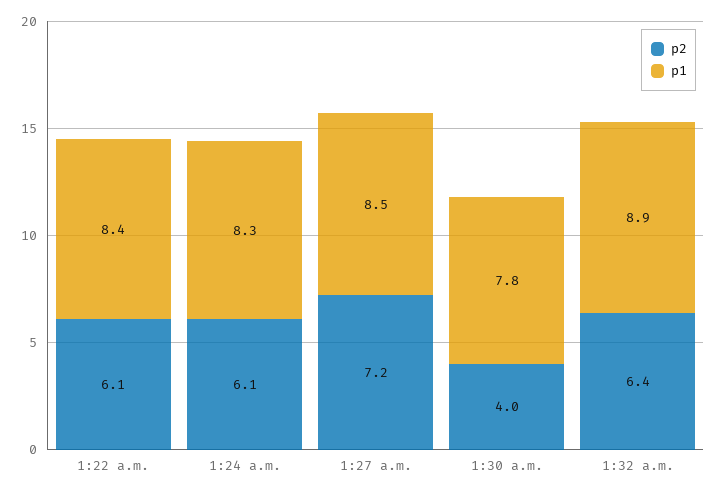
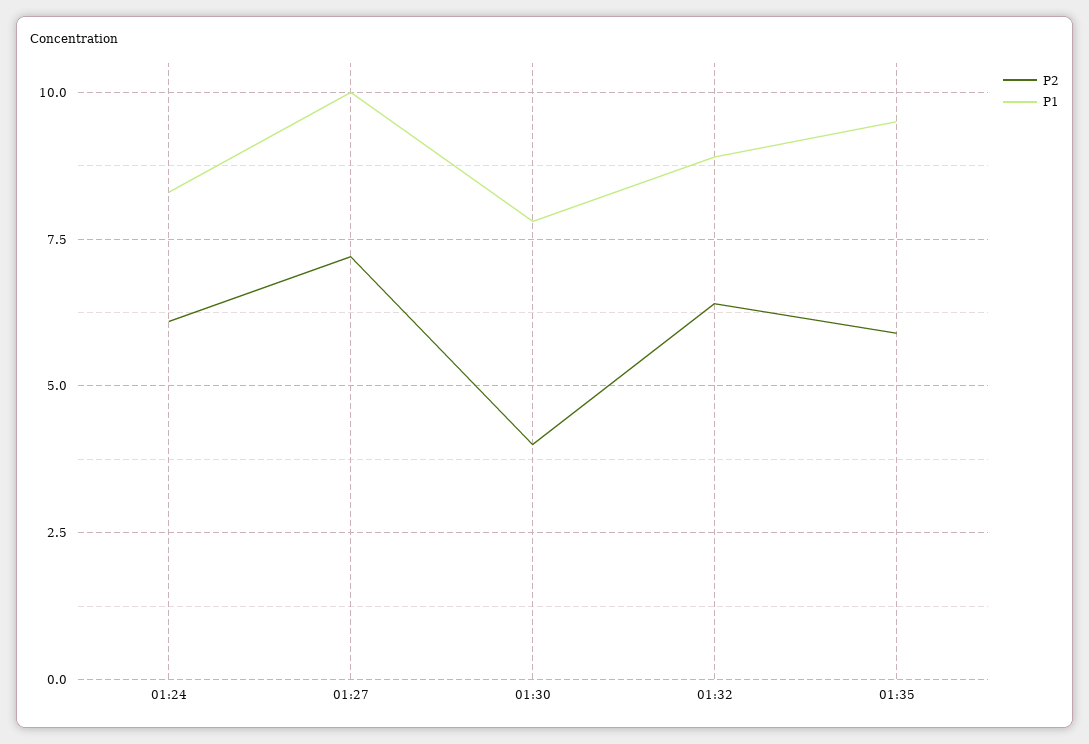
p2, 1:22 a.m.: 6.1 -> none
p1, 1:22 a.m.: 8.4 -> none
p1, 1:27 a.m.: 8.5 -> 10
p2, 01:35: none -> 6
p1, 01:35: none -> 9.5

